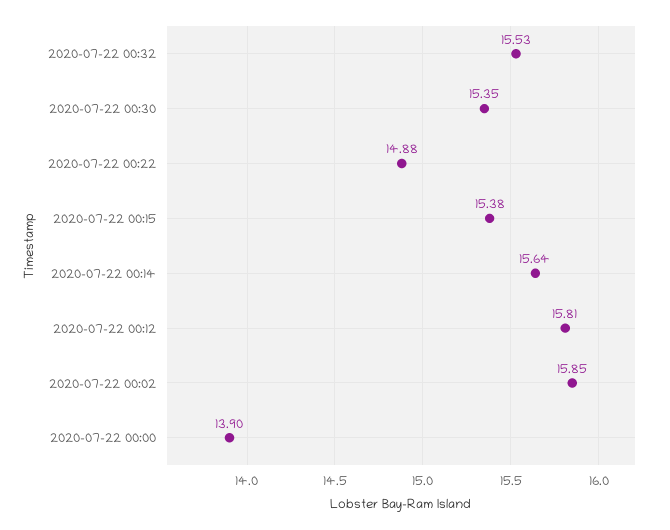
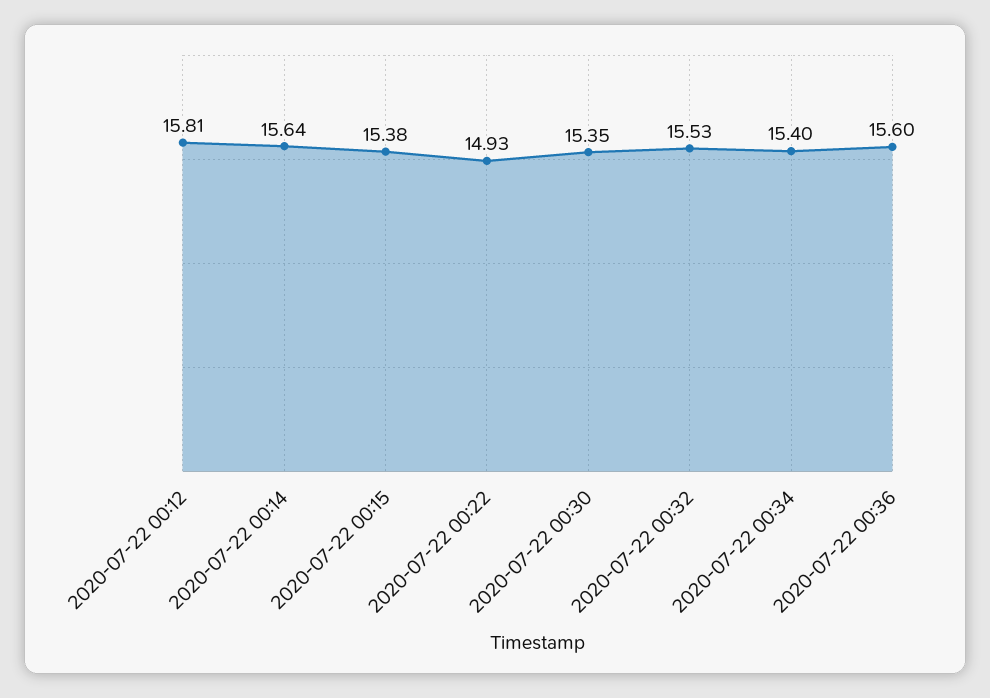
2020-07-22 00:22: 14.88 -> 14.93
2020-07-22 00:02: 15.85 -> none
2020-07-22 00:00: 13.9 -> none
2020-07-22 00:34: none -> 15.4
2020-07-22 00:36: none -> 15.6

